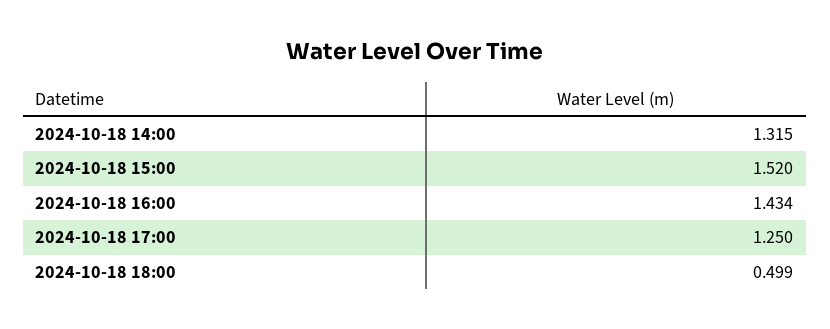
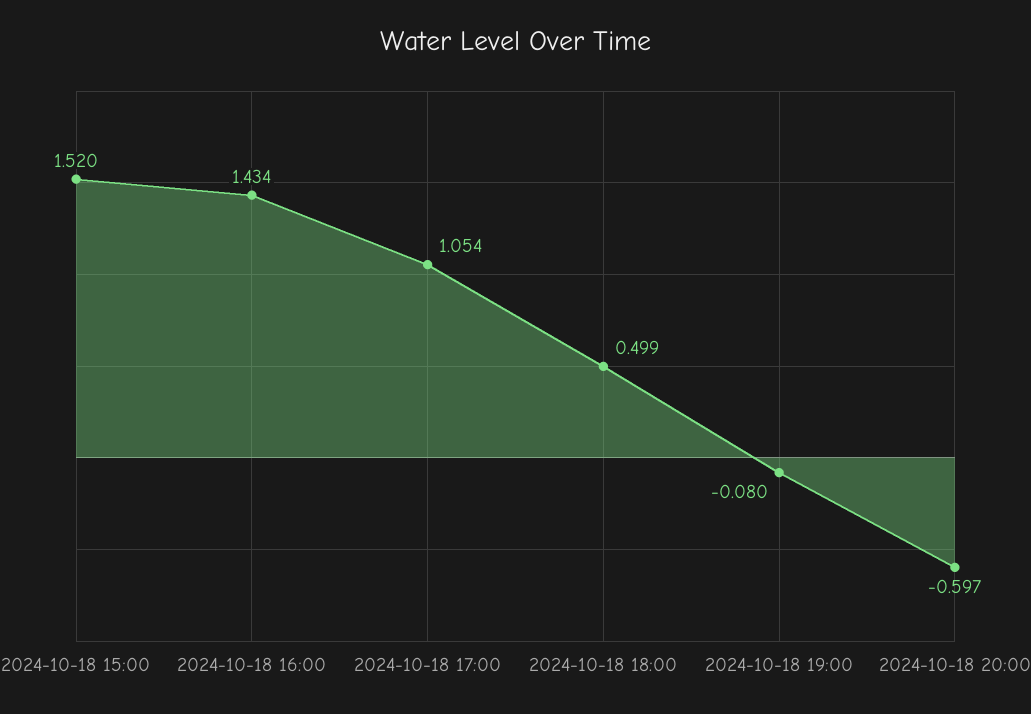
2024-10-18 14:00: 1.315 -> none
2024-10-18 17:00: 1.25 -> 1.054
2024-10-18 19:00: none -> -0.08
2024-10-18 20:00: none -> -0.597

